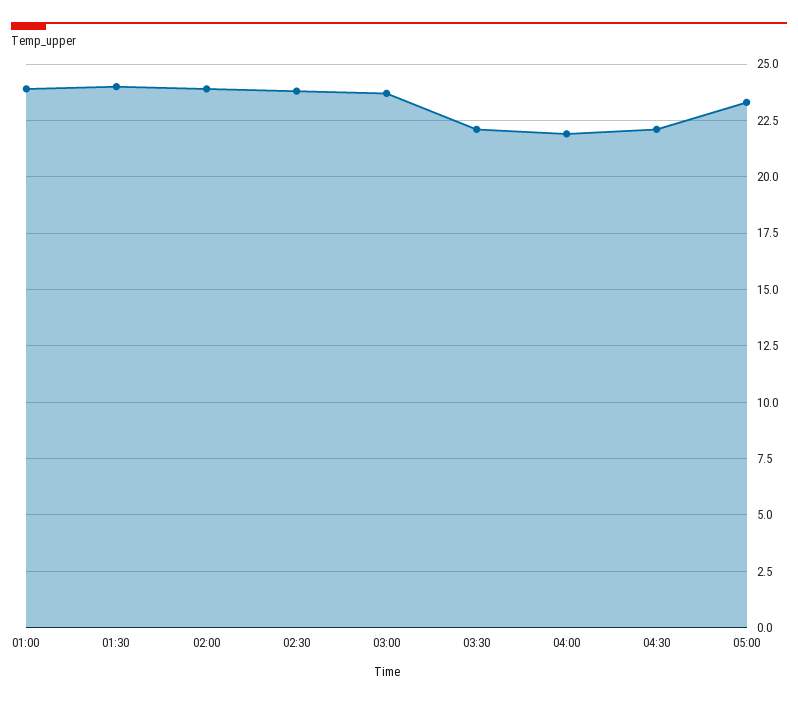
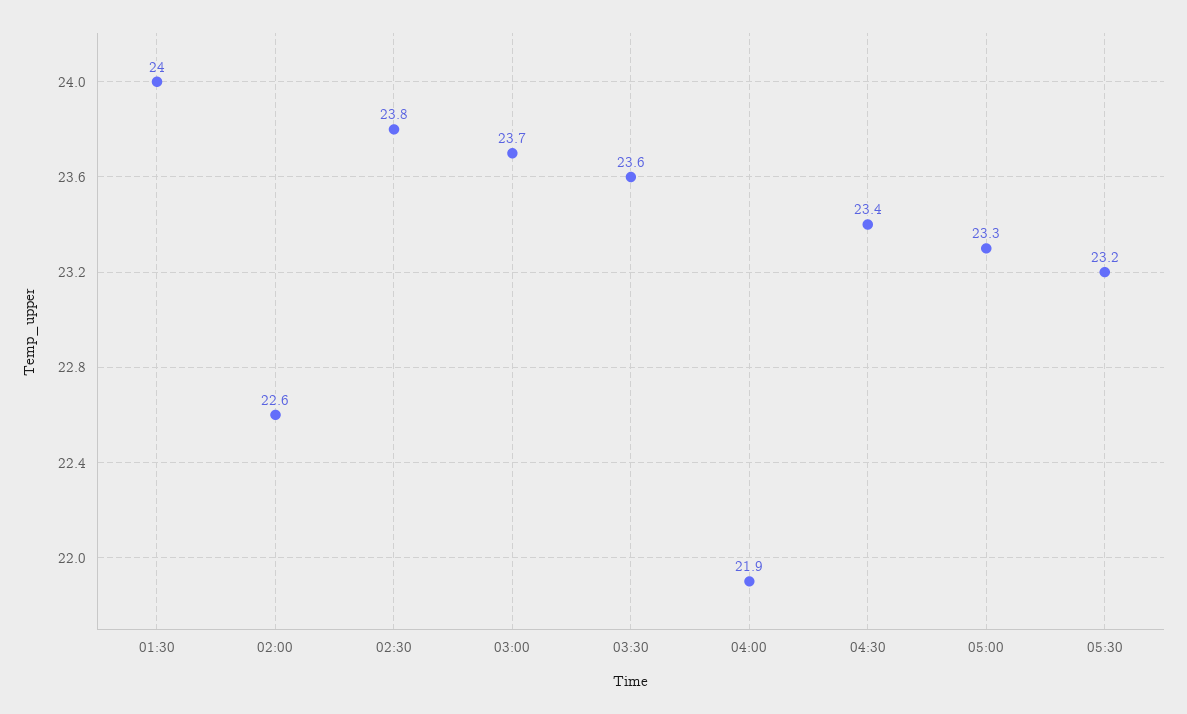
01:00: 24 -> none
02:00: 24 -> 22.6
03:30: 22 -> 23.6
04:30: 22 -> 23.4
05:30: none -> 23.2

